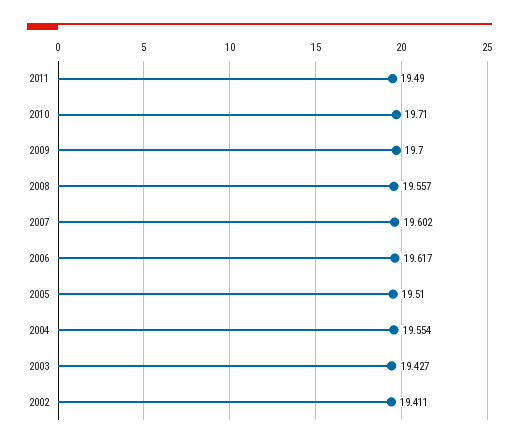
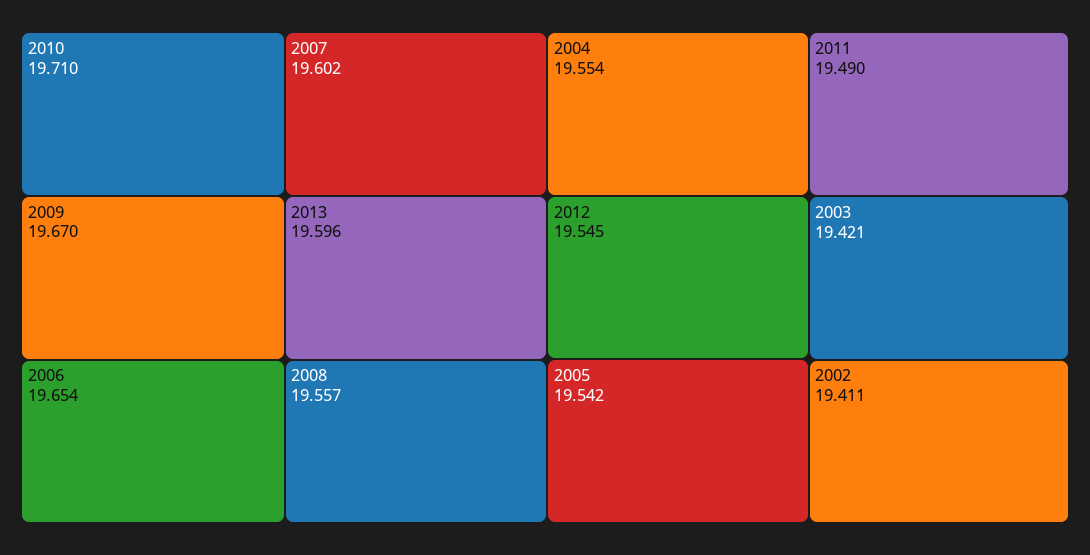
2009: 19.7 -> 19.67
2006: 19.617 -> 19.654
2005: 19.51 -> 19.542
2003: 19.427 -> 19.421
2013: none -> 19.596
2012: none -> 19.545

